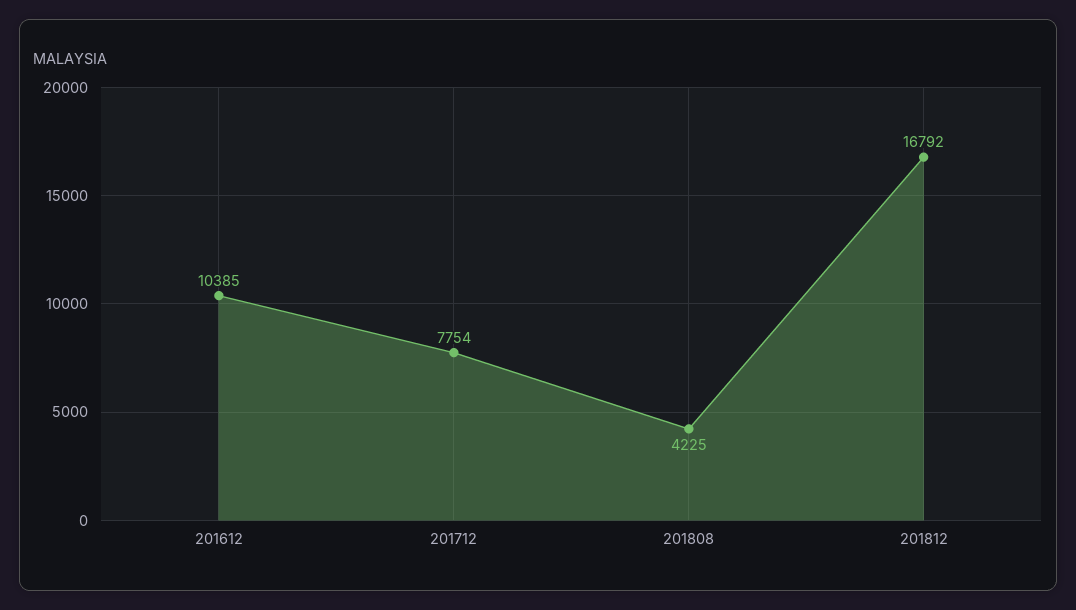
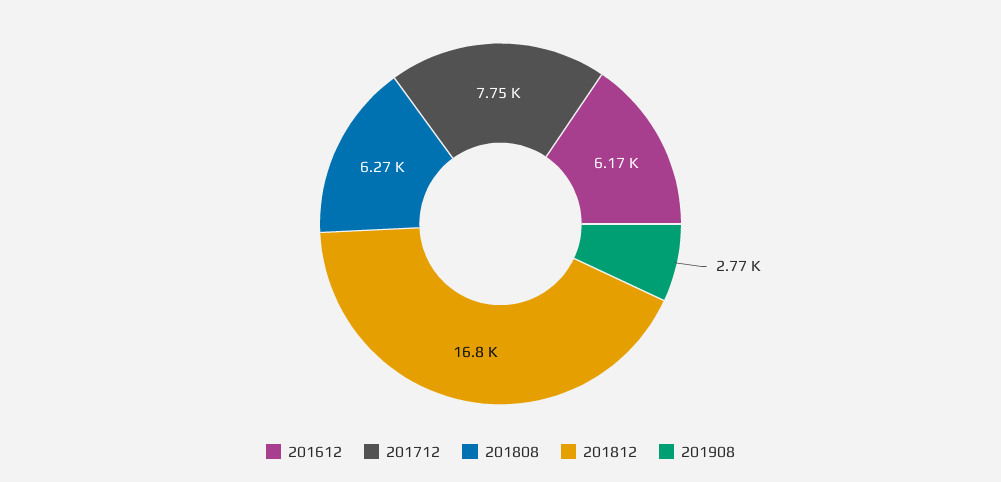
201612: 10385 -> 6170
201808: 4225 -> 6270
201908: none -> 2770

